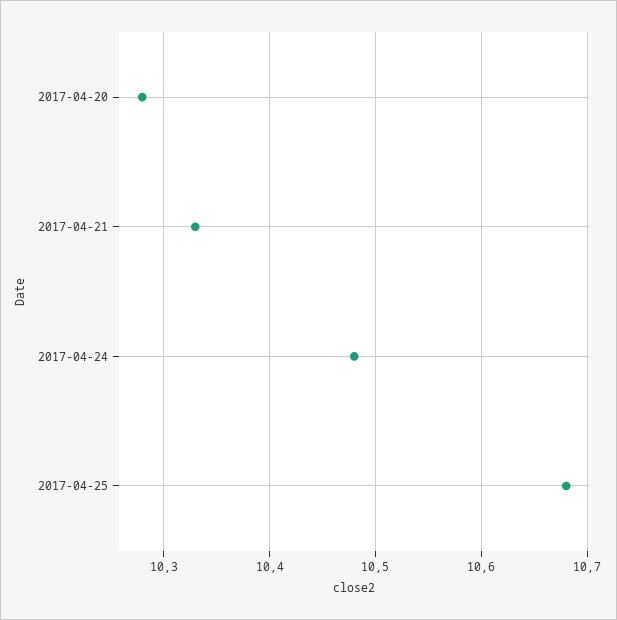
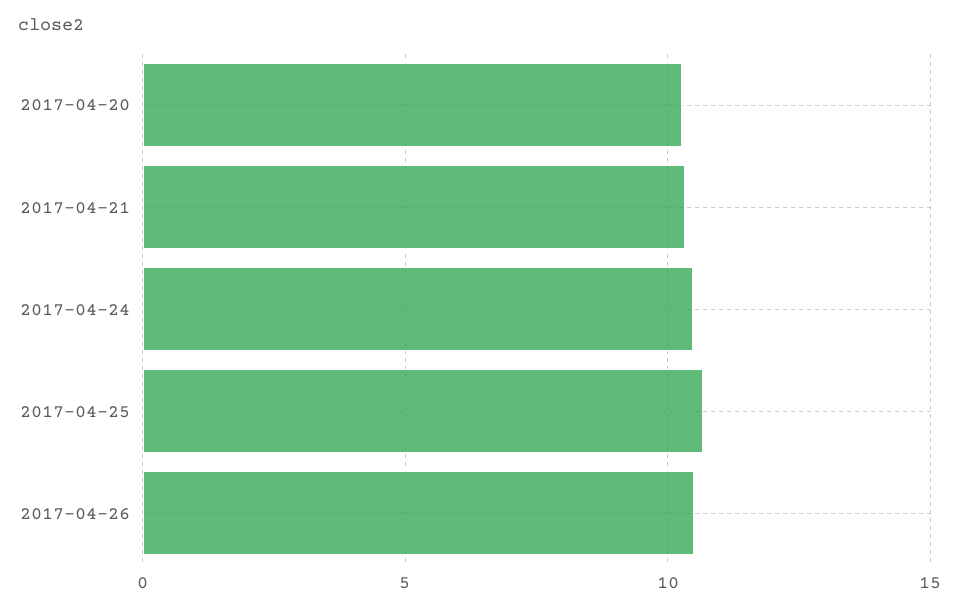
2017-04-26: none -> 10.5

